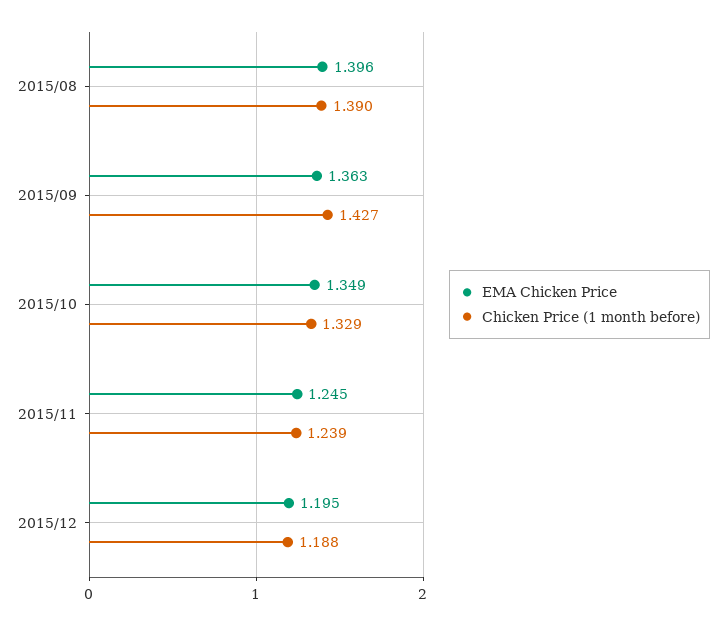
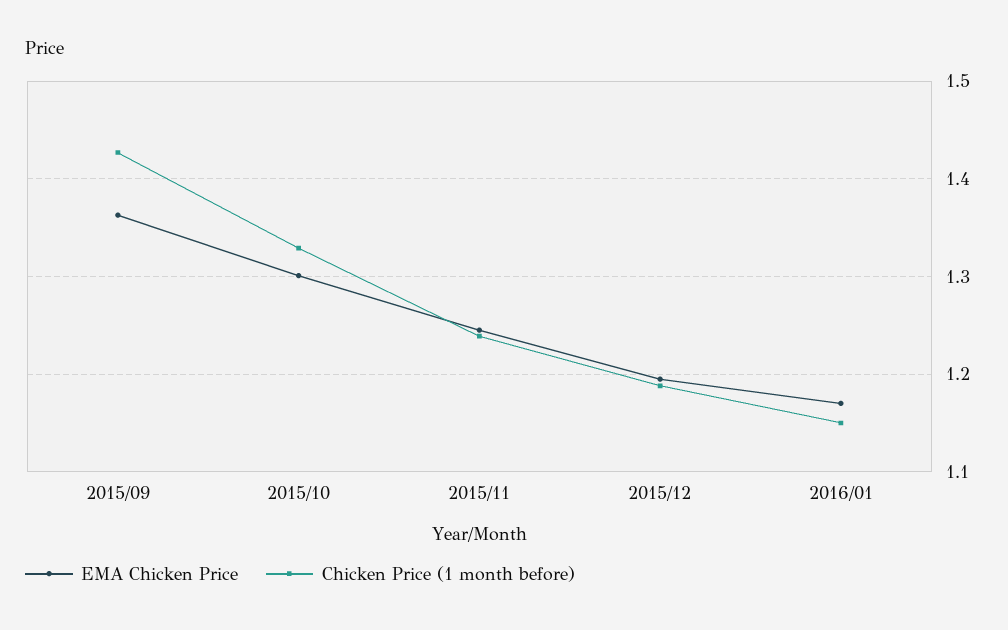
EMA Chicken Price, 2015/08: 1.396 -> none
Chicken Price (1 month before), 2015/08: 1.39 -> none
EMA Chicken Price, 2015/10: 1.349 -> 1.3
EMA Chicken Price, 2016/01: none -> 1.17
Chicken Price (1 month before), 2016/01: none -> 1.15

